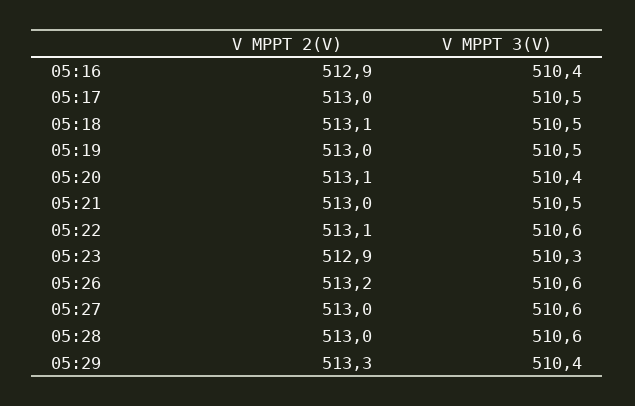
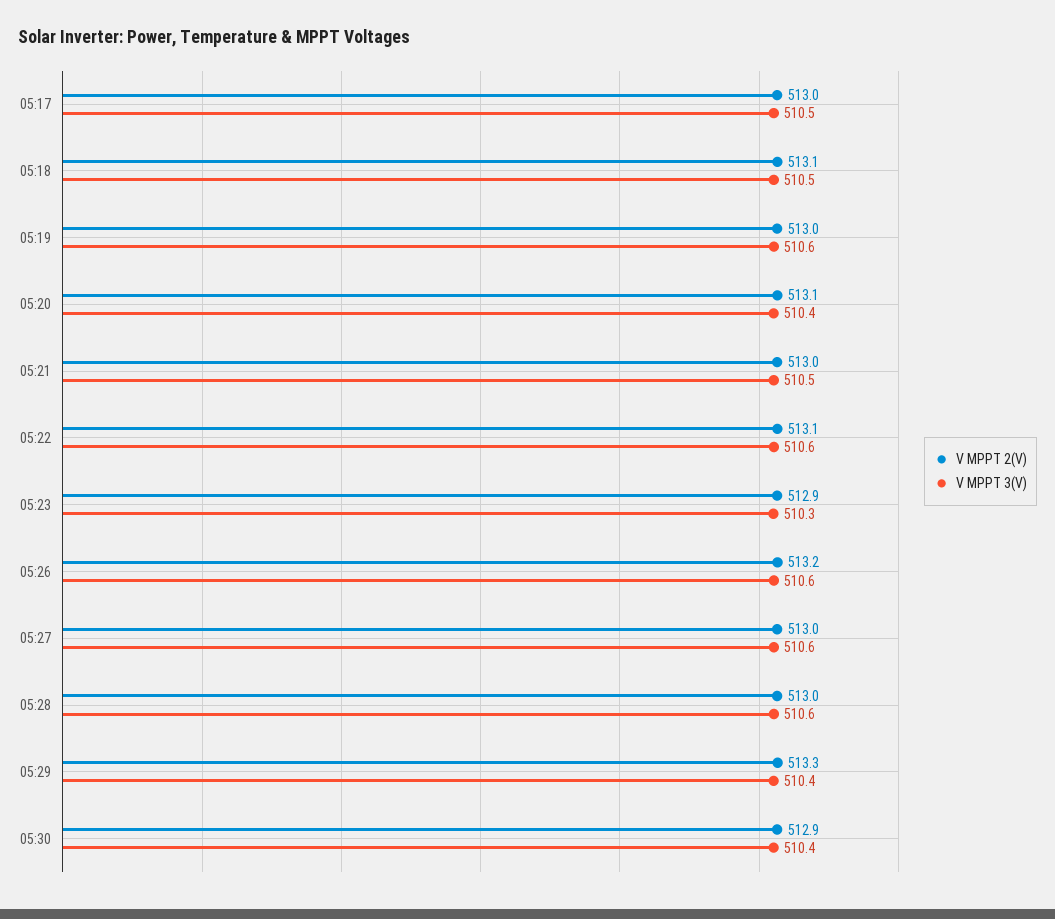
V MPPT 2(V), 05:16: 512.9 -> none
V MPPT 3(V), 05:16: 510.4 -> none
V MPPT 3(V), 05:19: 510.5 -> 510.6
V MPPT 2(V), 05:30: none -> 512.9
V MPPT 3(V), 05:30: none -> 510.4

